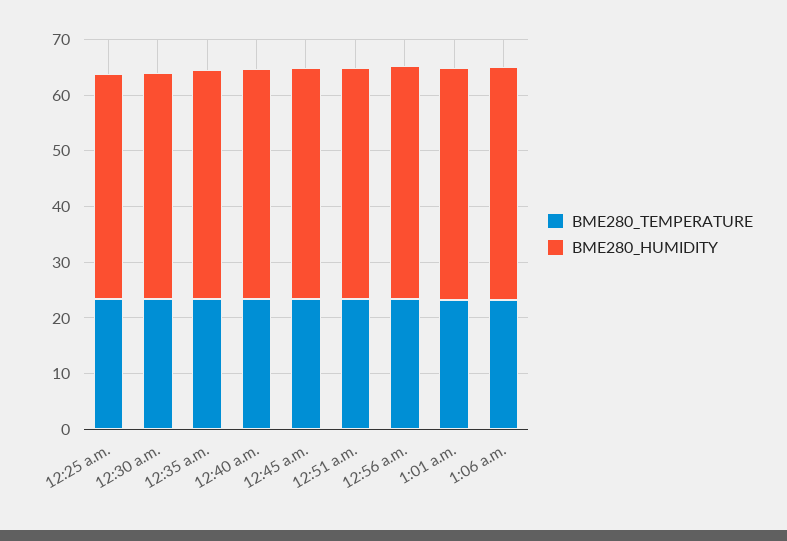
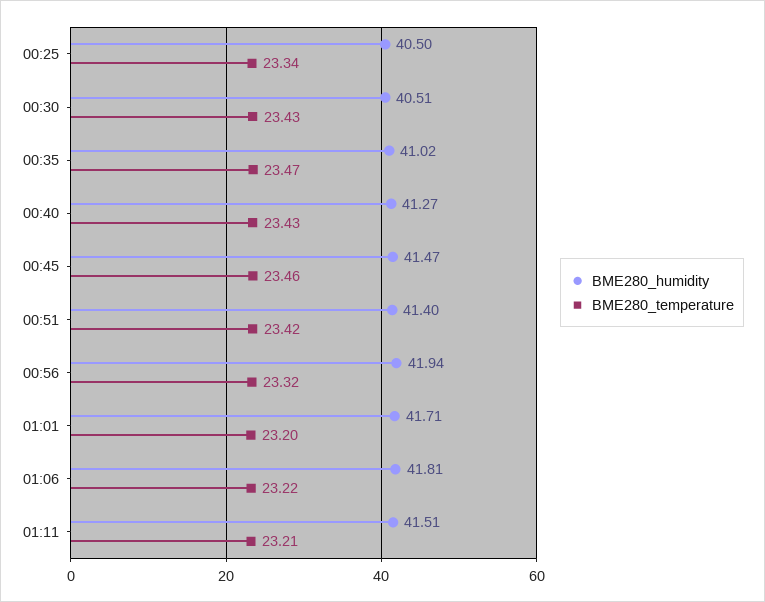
BME280_HUMIDITY, 01:11: none -> 41.51
BME280_TEMPERATURE, 01:11: none -> 23.21

